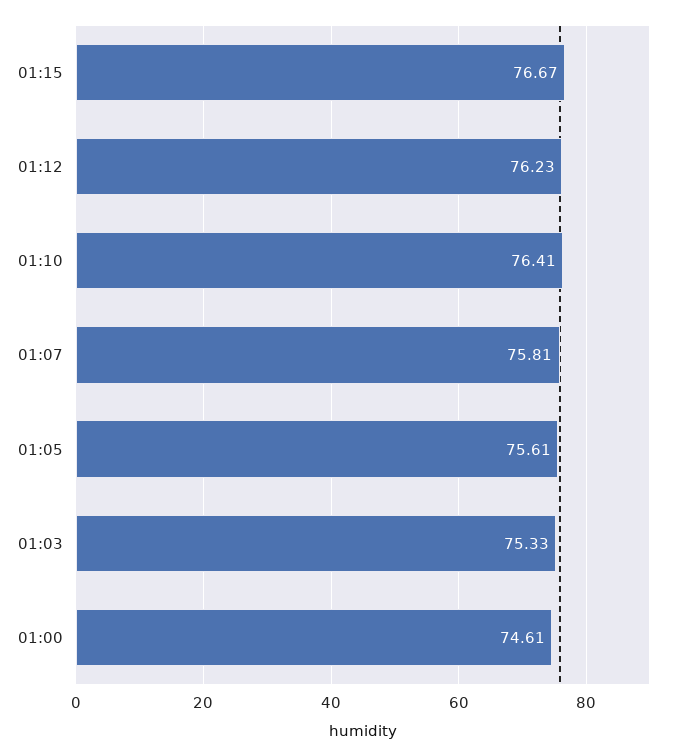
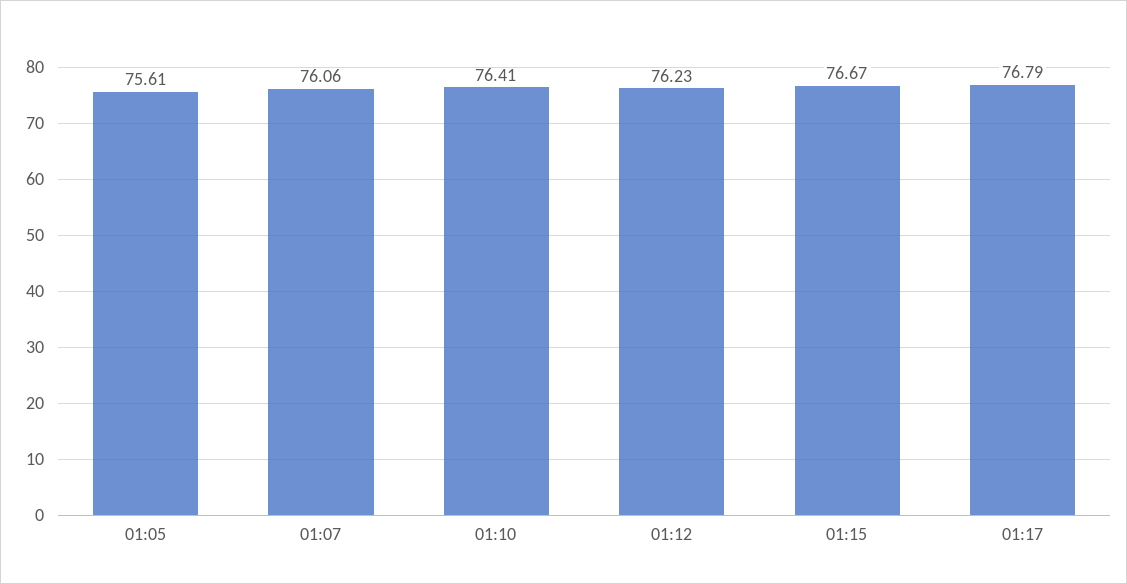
01:07: 75.81 -> 76.06
01:03: 75.33 -> none
01:00: 74.61 -> none
01:17: none -> 76.79

